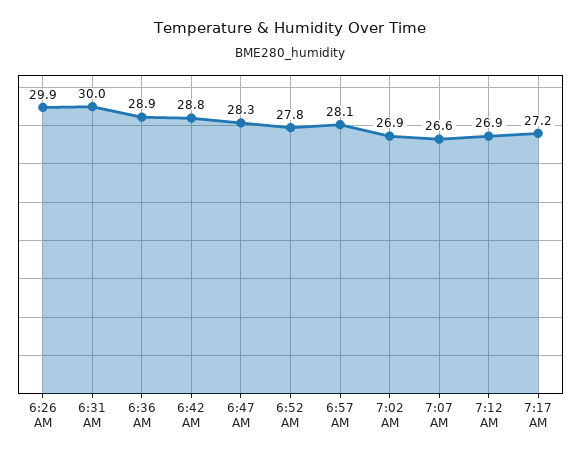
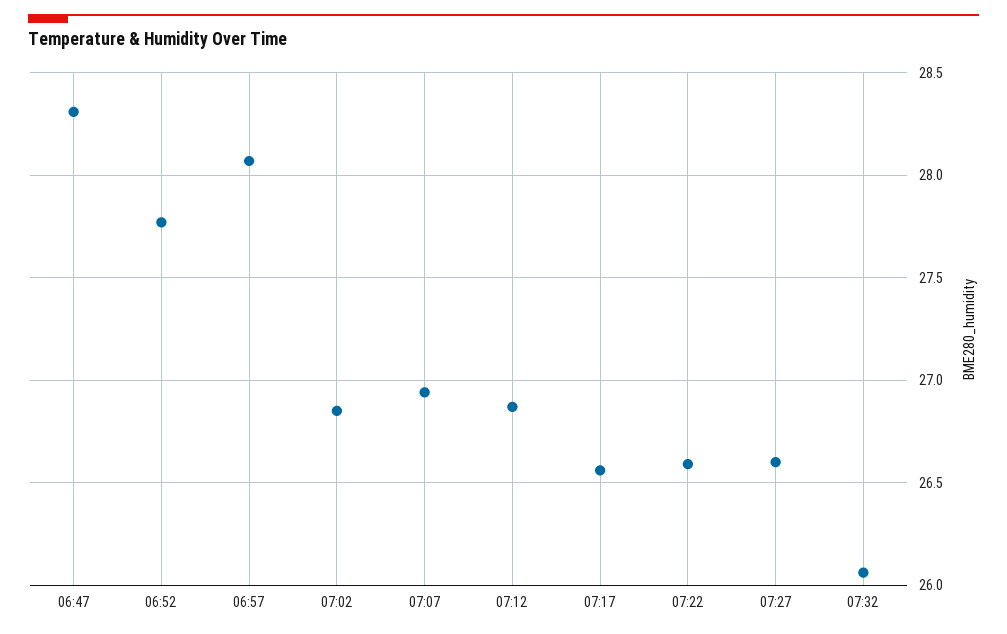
6:26 AM: 29.9 -> none
6:31 AM: 30 -> none
6:36 AM: 28.9 -> none
6:42 AM: 28.8 -> none
7:07 AM: 26.6 -> 26.95
7:17 AM: 27.2 -> 26.55
07:22: none -> 26.6
07:27: none -> 26.6
07:32: none -> 26.05

